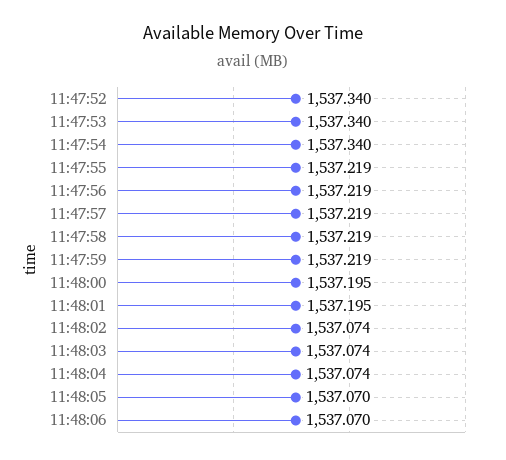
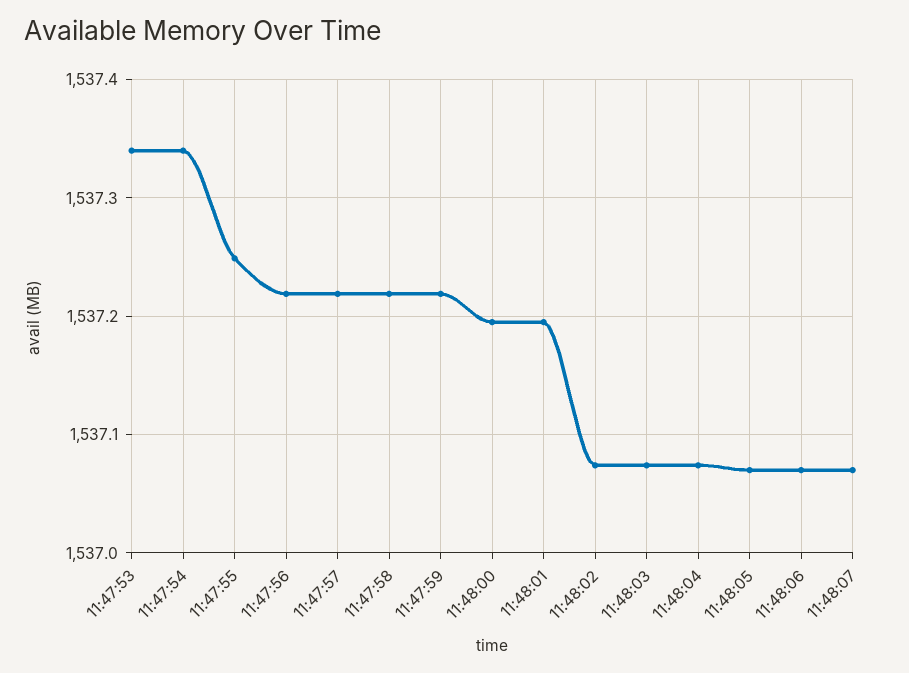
11:47:52: 1537.34 -> none
11:47:55: 1537.219 -> 1537.25
11:48:07: none -> 1537.07

